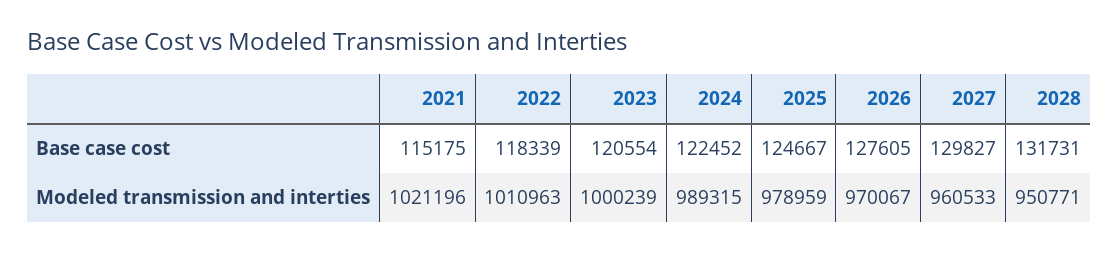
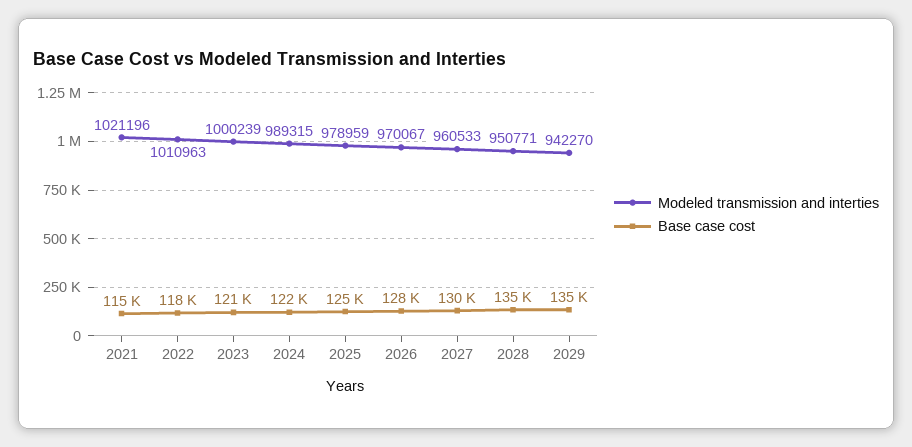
Base case cost, 2028: 131731 -> 135000
Modeled transmission and interties, 2029: none -> 942270
Base case cost, 2029: none -> 135000

